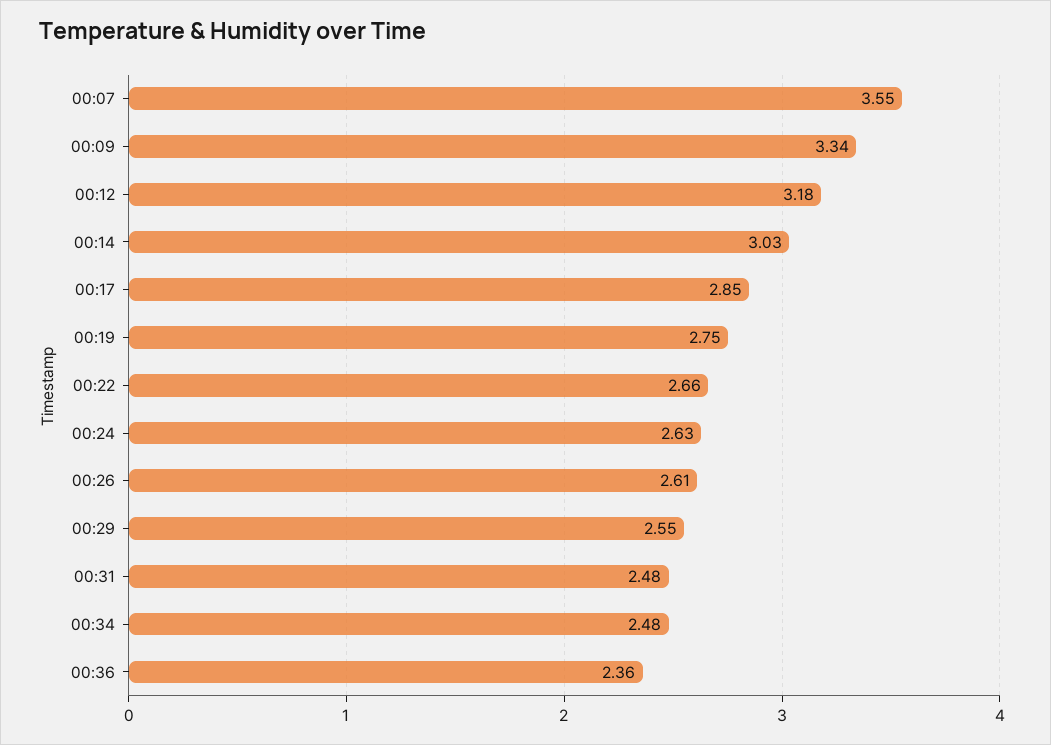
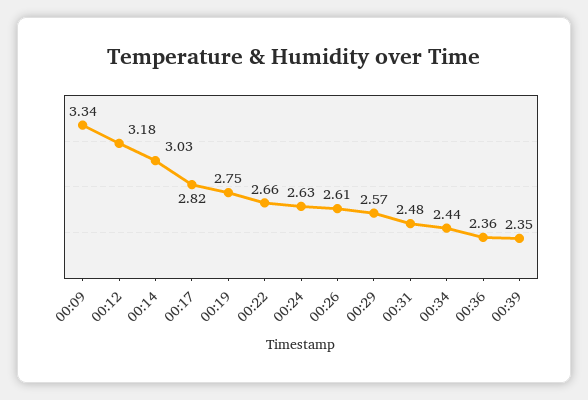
00:07: 3.55 -> none
00:17: 2.85 -> 2.82
00:29: 2.55 -> 2.57
00:34: 2.48 -> 2.44
00:39: none -> 2.35

